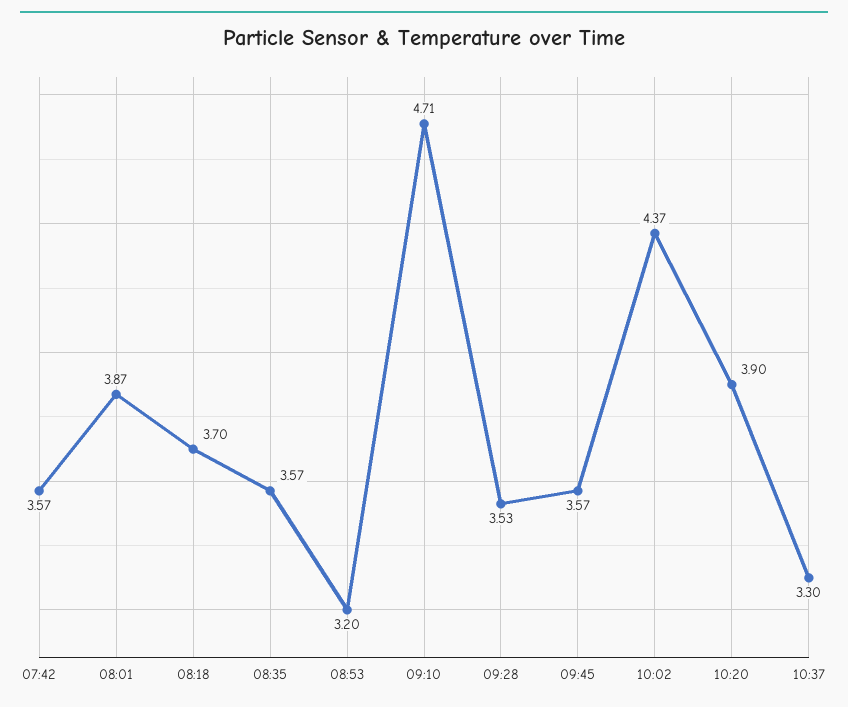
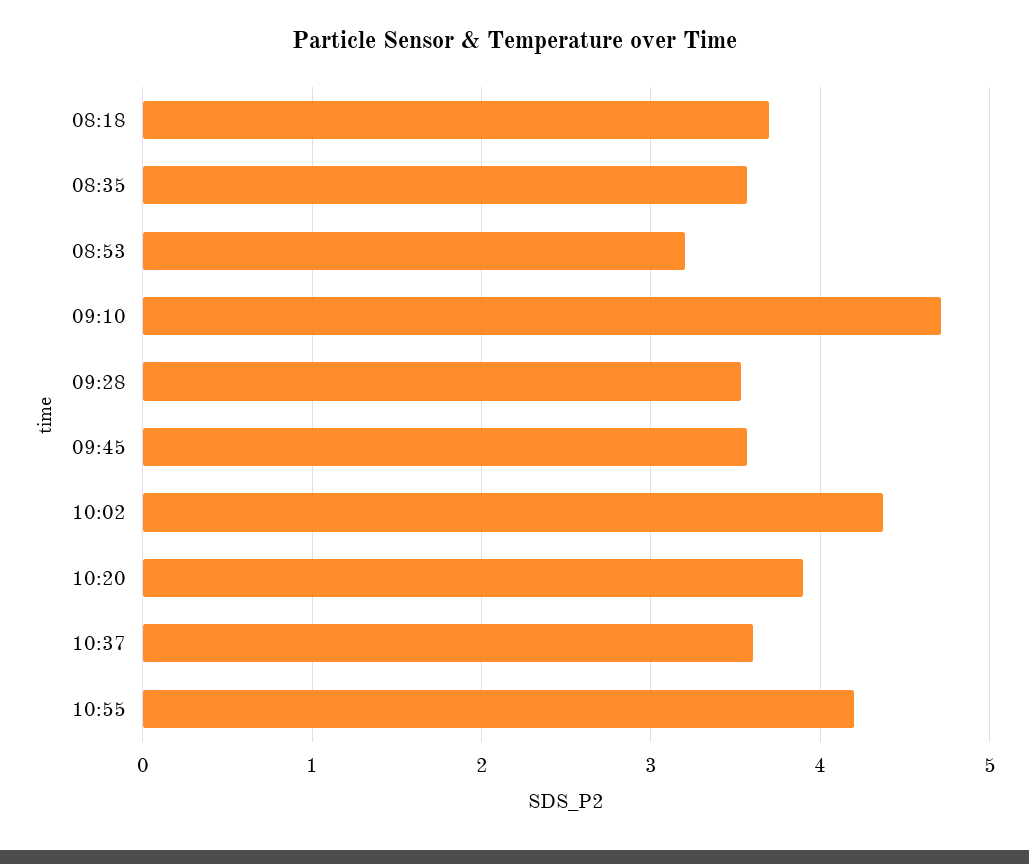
07:42: 3.57 -> none
08:01: 3.87 -> none
10:37: 3.3 -> 3.6
10:55: none -> 4.2

